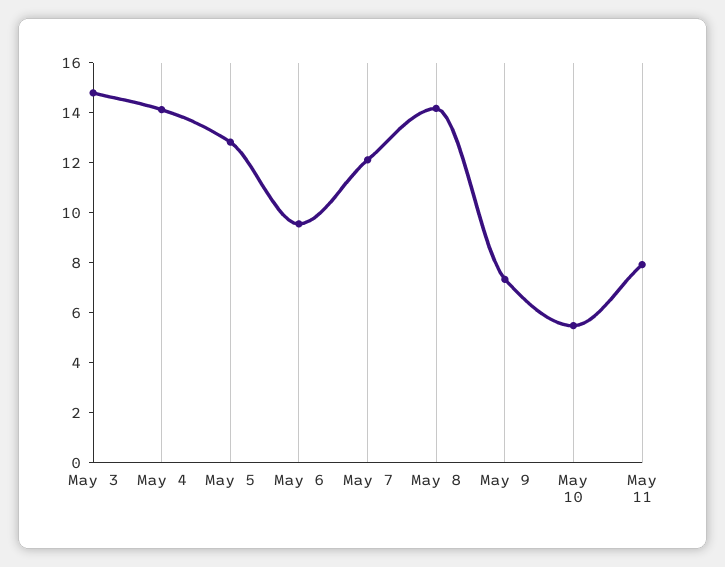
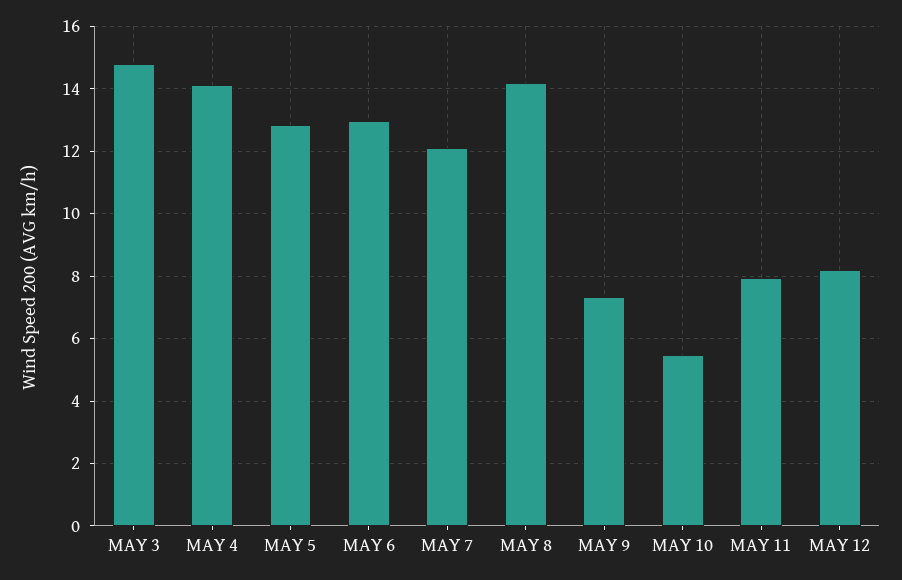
May 6: 9.5 -> 13
MAY 12: none -> 8.2

